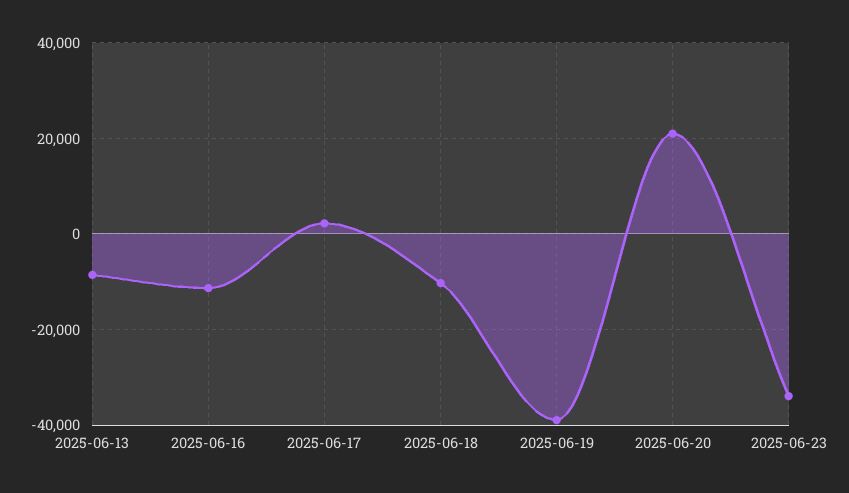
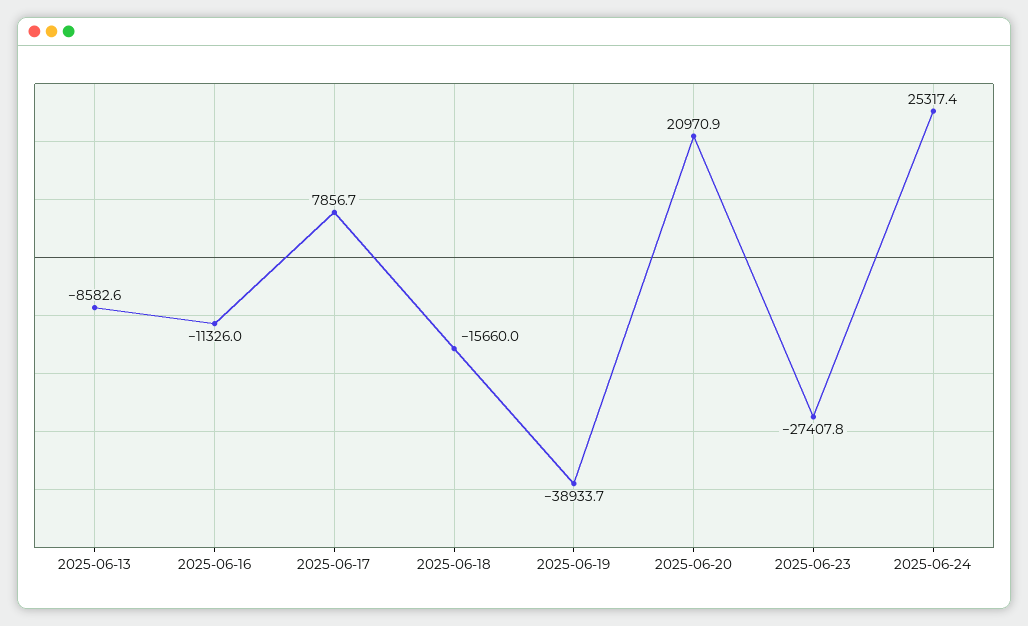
2025-06-17: 2000 -> 7856.7
2025-06-18: -10000 -> -15660
2025-06-23: -34000 -> -27407.8
2025-06-24: none -> 25317.4

